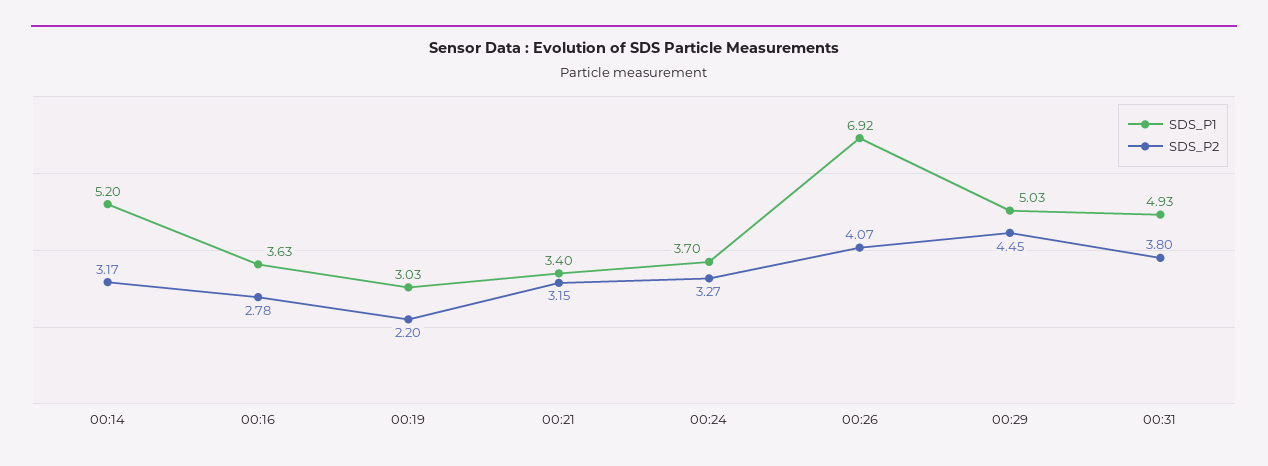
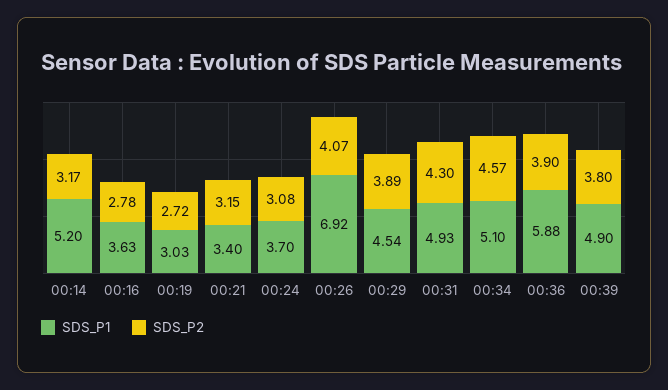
SDS_P2, 00:19: 2.2 -> 2.72
SDS_P2, 00:24: 3.27 -> 3.08
SDS_P1, 00:29: 5.03 -> 4.54
SDS_P2, 00:29: 4.45 -> 3.89
SDS_P2, 00:31: 3.8 -> 4.3
SDS_P1, 00:34: none -> 5.1
SDS_P2, 00:34: none -> 4.57
SDS_P1, 00:36: none -> 5.88
SDS_P2, 00:36: none -> 3.9
SDS_P1, 00:39: none -> 4.9
SDS_P2, 00:39: none -> 3.8

